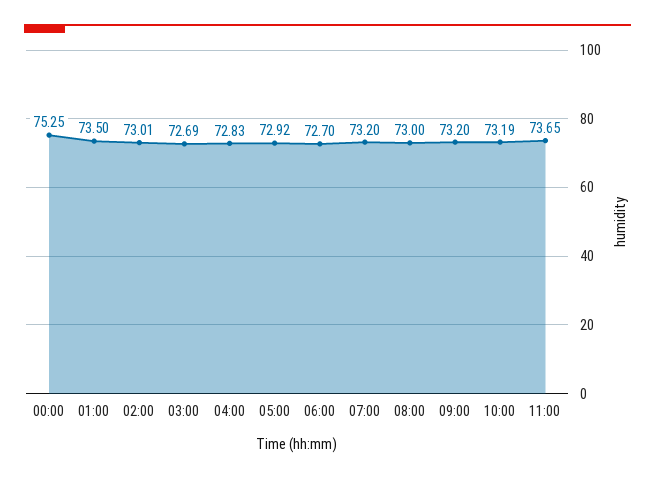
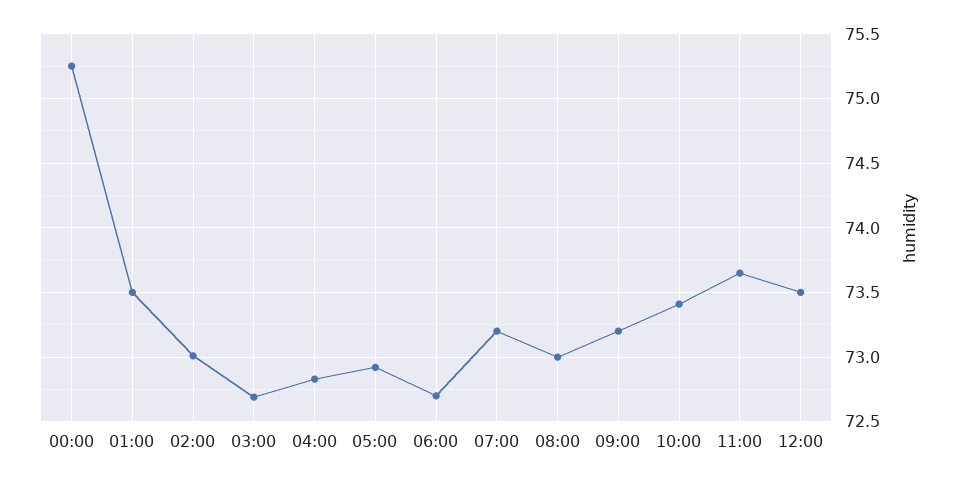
10:00: 73.19 -> 73.4
12:00: none -> 73.5

